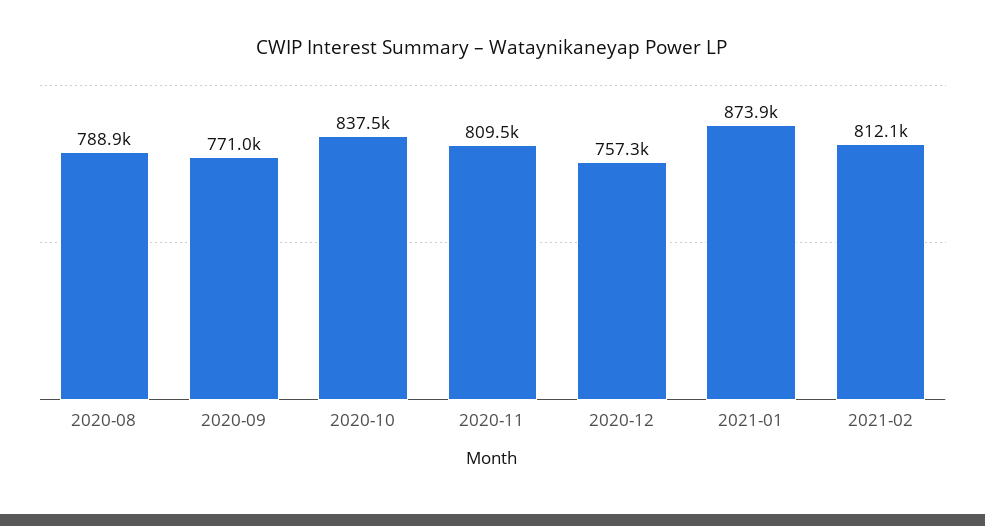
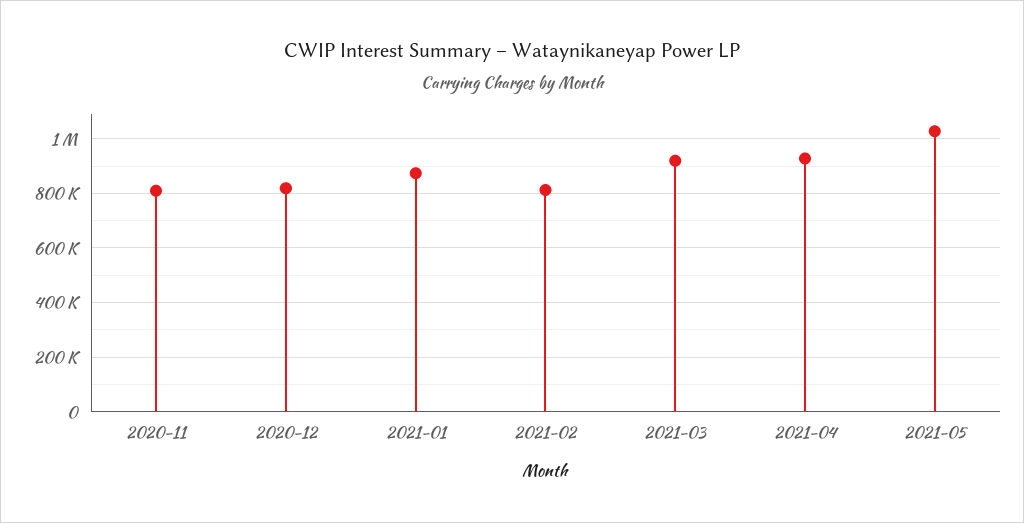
2020-08: 788900 -> none
2020-09: 771000 -> none
2020-10: 837500 -> none
2020-12: 757300 -> 825000
2021-03: none -> 925000
2021-04: none -> 925000
2021-05: none -> 1025000

